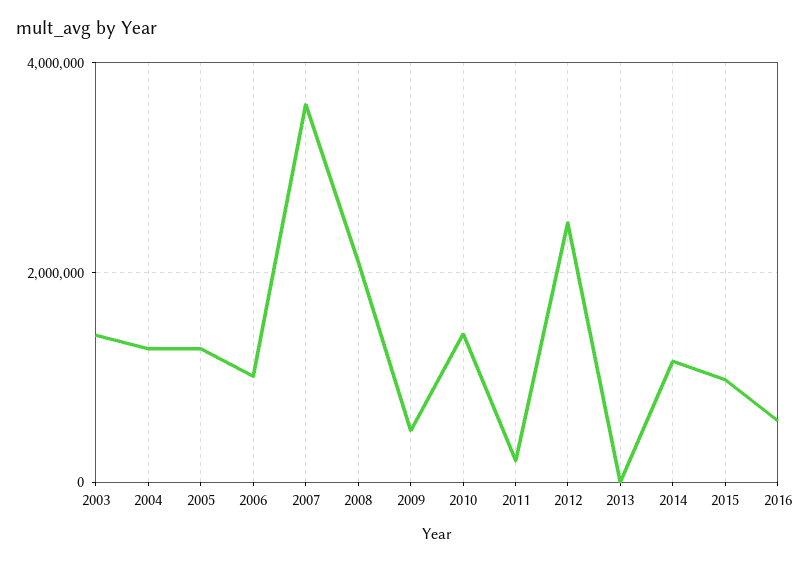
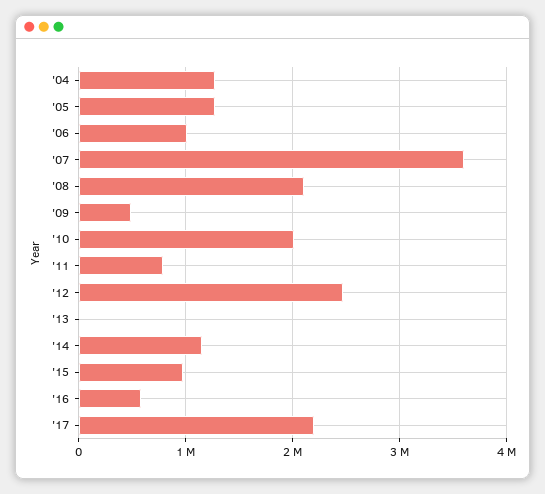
2003: 1400000 -> none
2010: 1400000 -> 2000000
2011: 200000 -> 800000
'17: none -> 2200000

